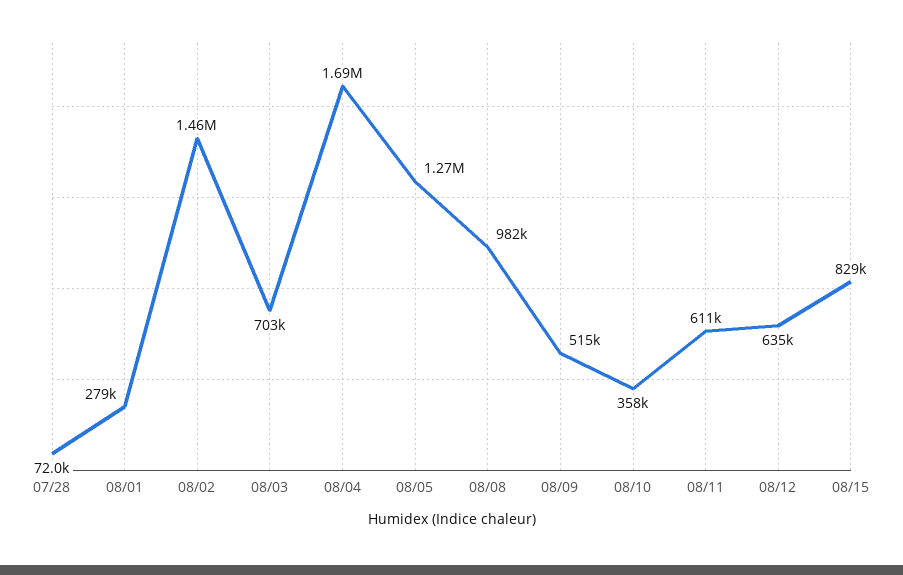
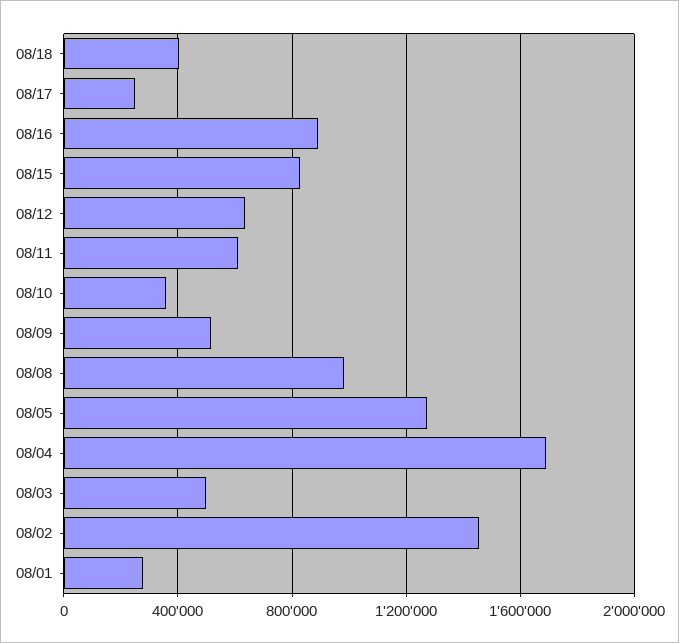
07/28: 72000 -> none
08/03: 703000 -> 500000
08/18: none -> 400000
08/17: none -> 250000
08/16: none -> 900000

